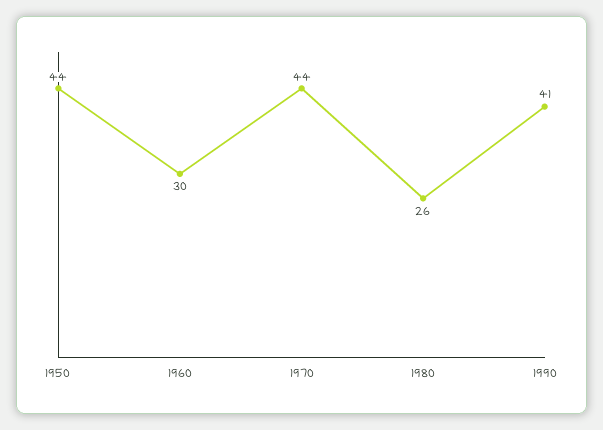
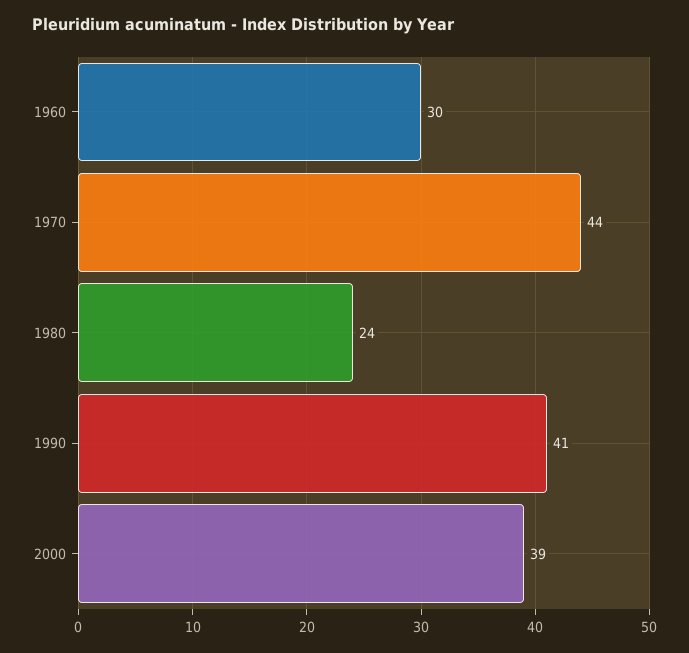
1950: 44 -> none
1980: 26 -> 24
2000: none -> 39

